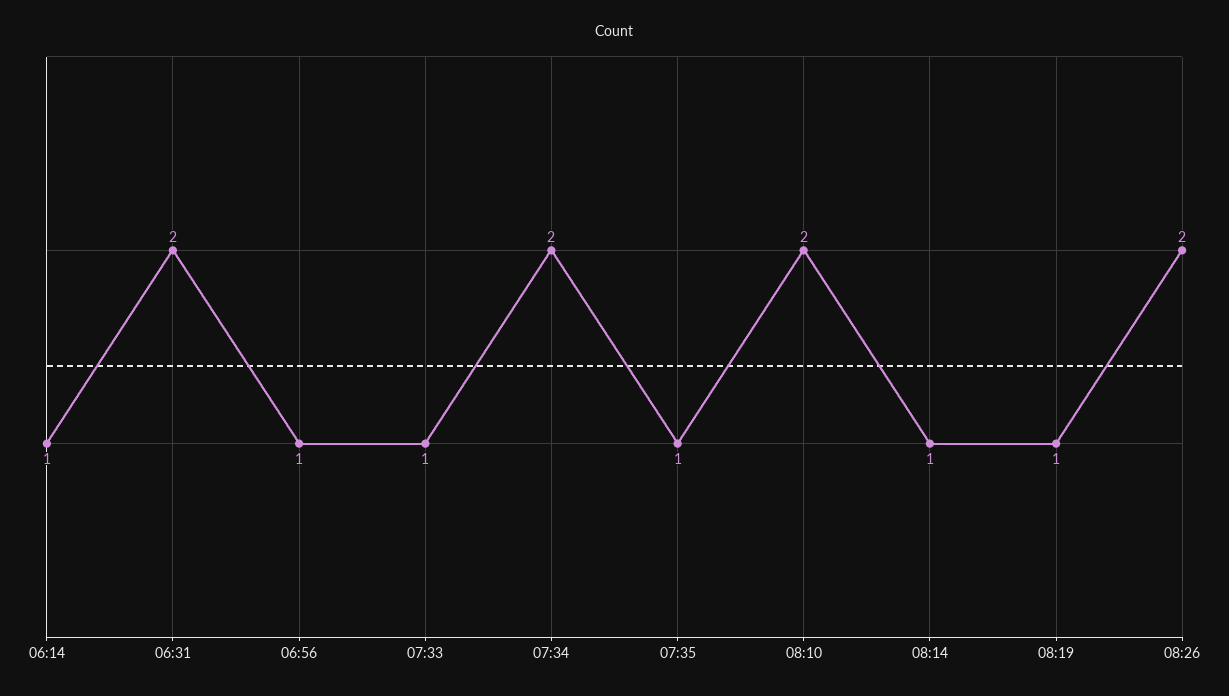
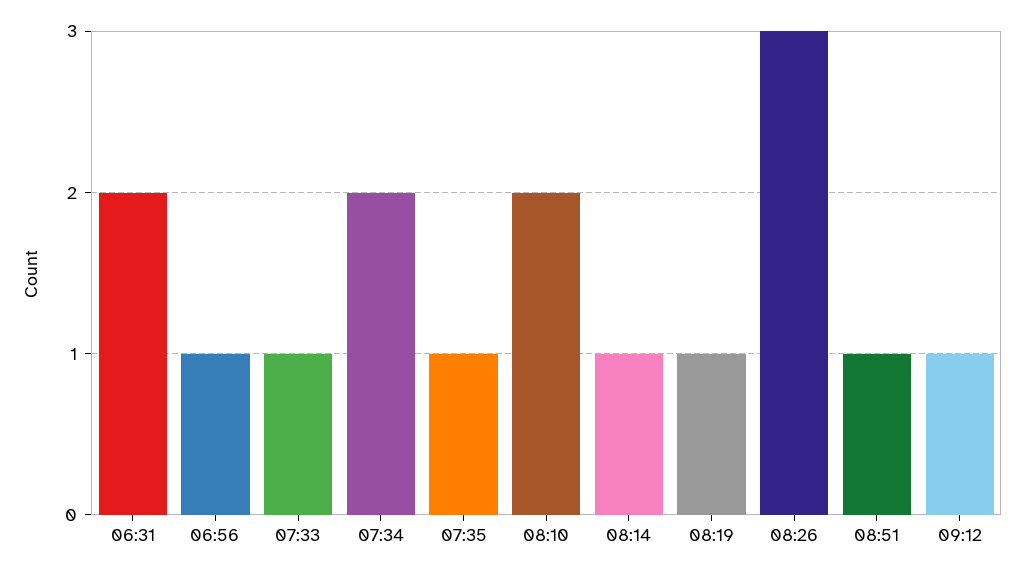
06:14: 1 -> none
08:26: 2 -> 3
08:51: none -> 1
09:12: none -> 1

